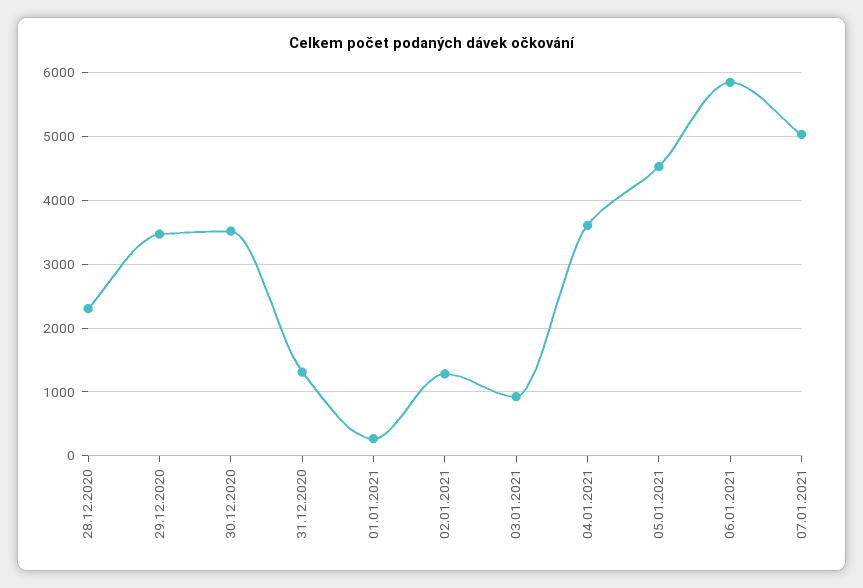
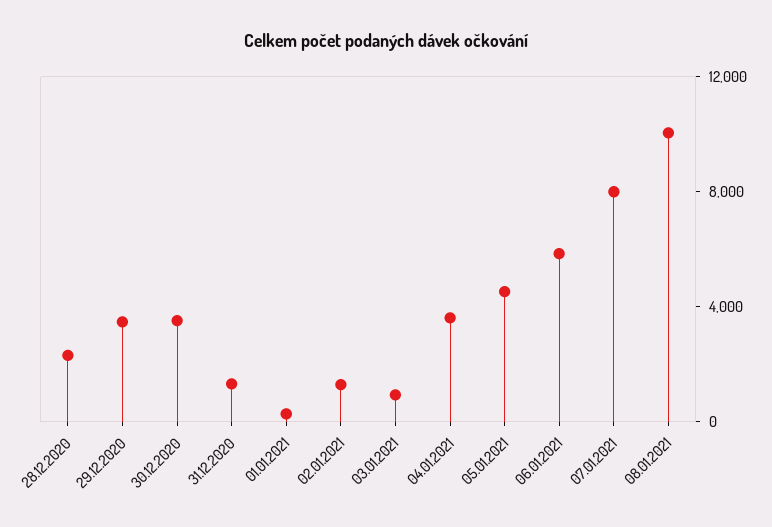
07.01.2021: 5000 -> 8000
08.01.2021: none -> 10000

